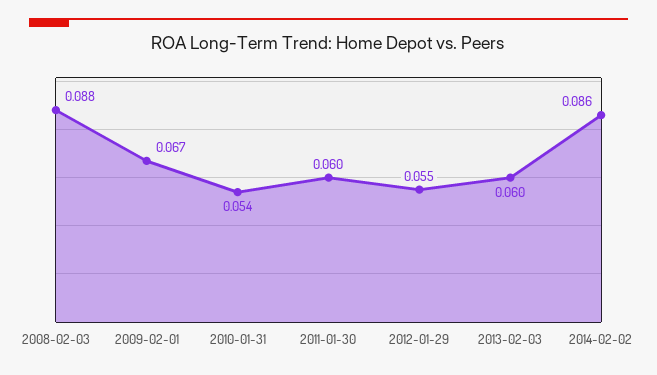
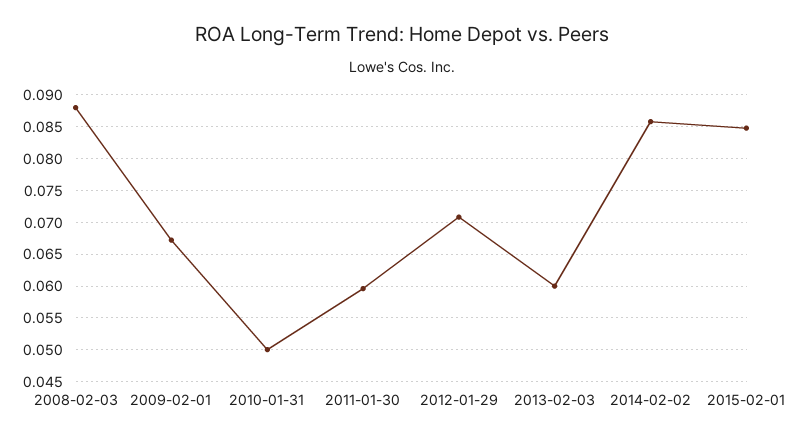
2010-01-31: 0.054 -> 0.05
2012-01-29: 0.055 -> 0.071
2015-02-01: none -> 0.085

